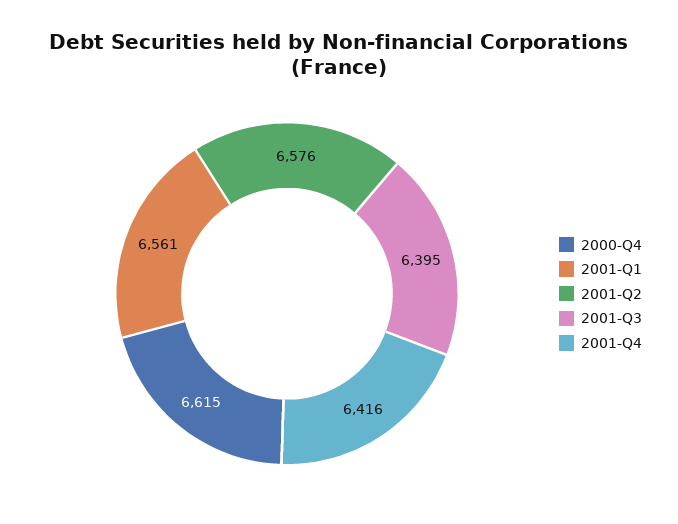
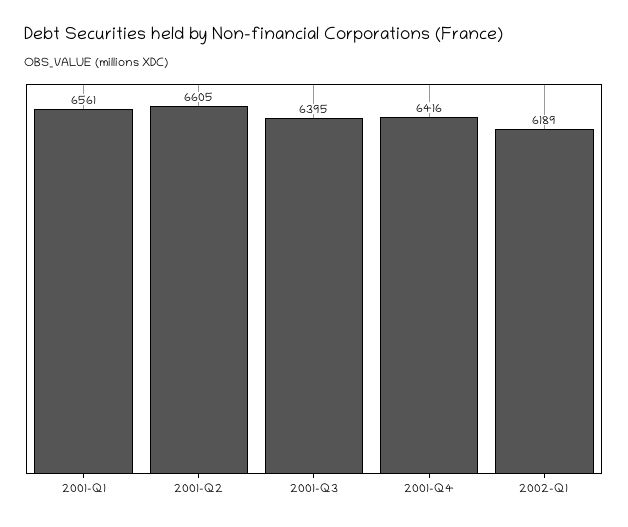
2000-Q4: 6615 -> none
2001-Q2: 6576 -> 6605
2002-Q1: none -> 6189

